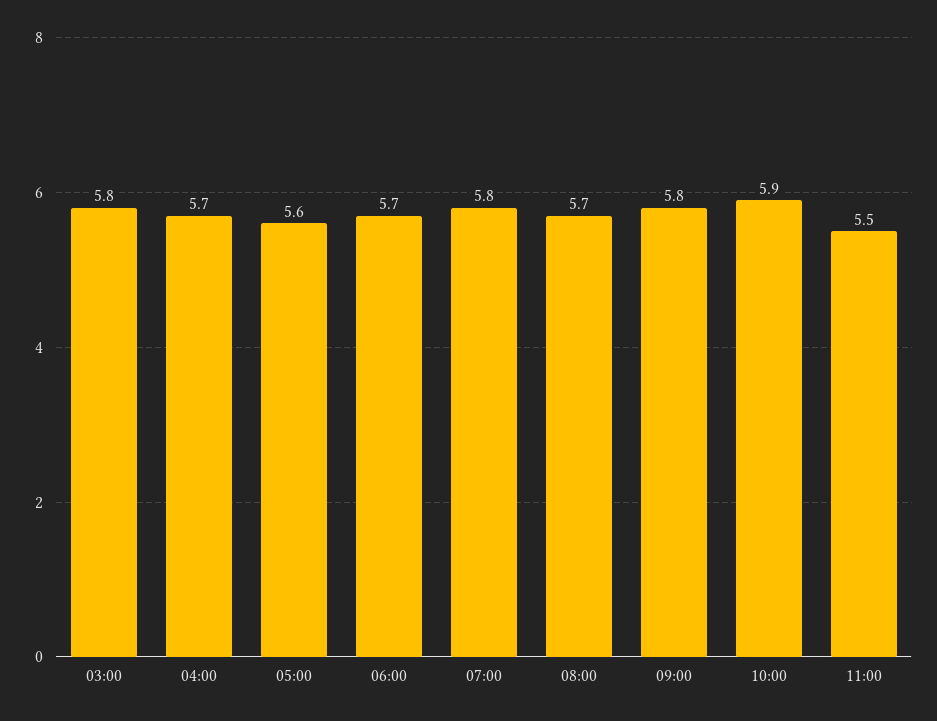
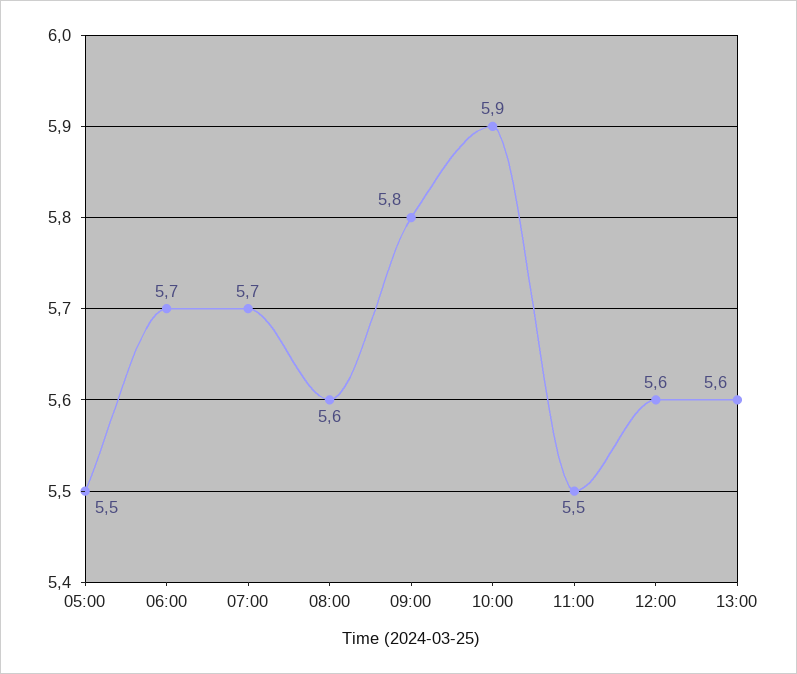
03:00: 5.8 -> none
04:00: 5.7 -> none
05:00: 5.6 -> 5.5
07:00: 5.8 -> 5.7
08:00: 5.7 -> 5.6
12:00: none -> 5.6
13:00: none -> 5.6

